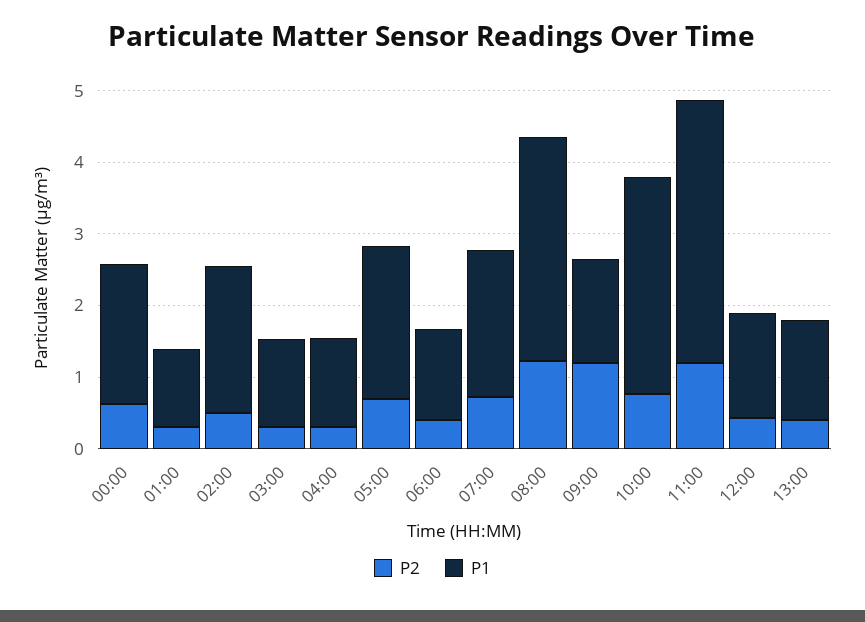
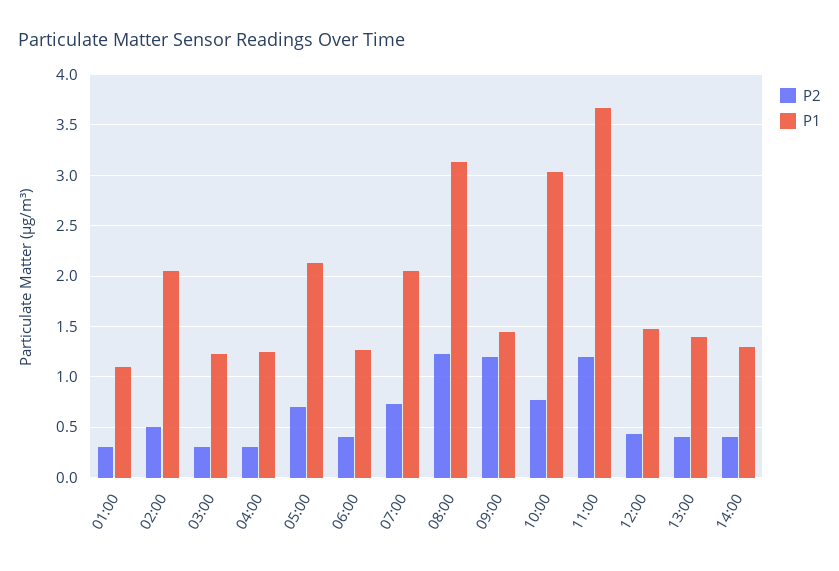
P2, 00:00: 0.6 -> none
P1, 00:00: 2 -> none
P2, 14:00: none -> 0.4
P1, 14:00: none -> 1.3

